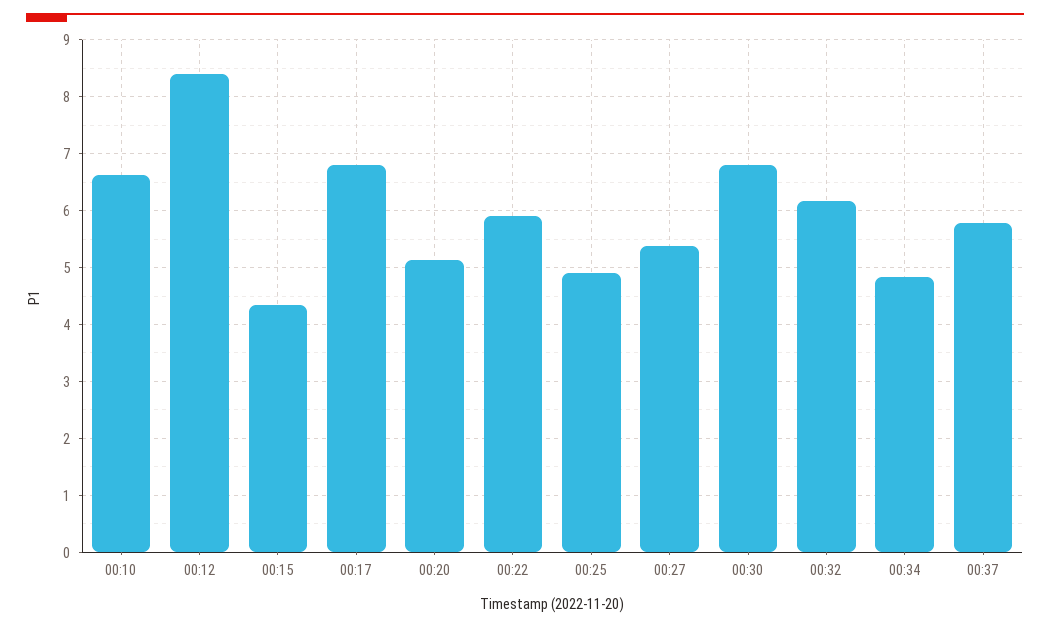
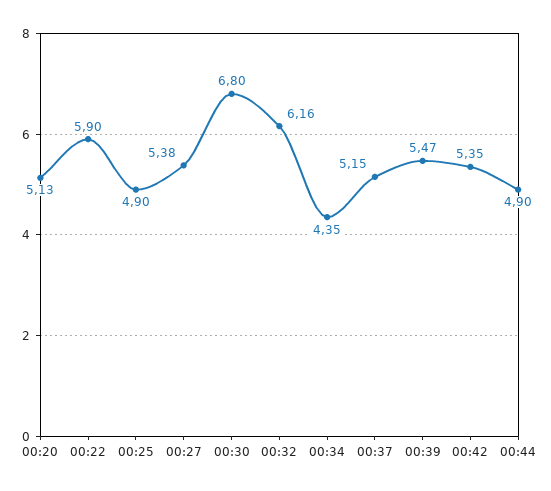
00:10: 6.6 -> none
00:12: 8.4 -> none
00:15: 4.4 -> none
00:17: 6.8 -> none
00:34: 4.8 -> 4.35
00:37: 5.8 -> 5.15
00:39: none -> 5.47
00:42: none -> 5.35
00:44: none -> 4.9

